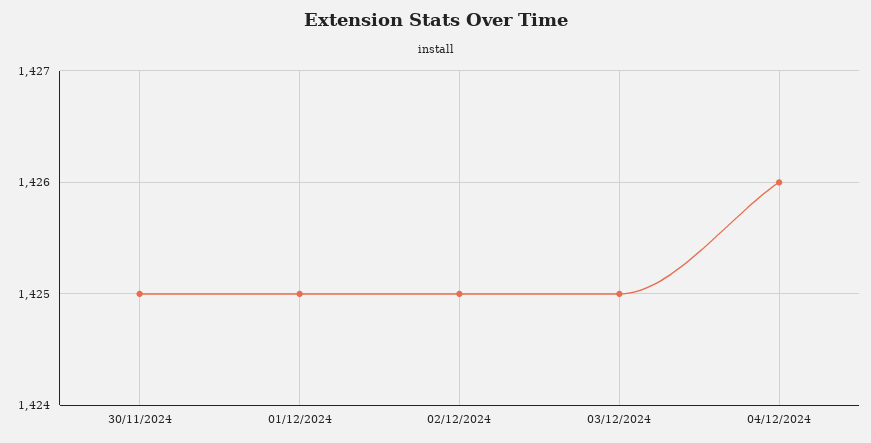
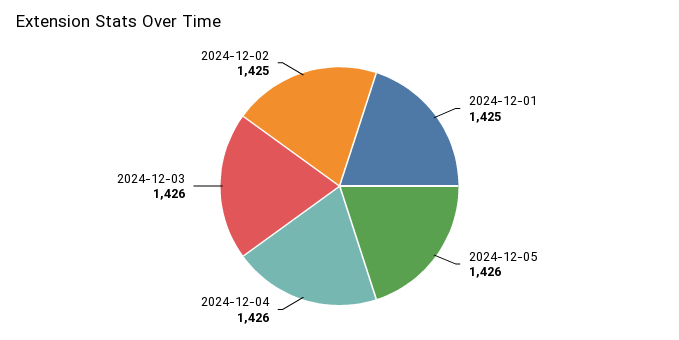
30/11/2024: 1425 -> none
03/12/2024: 1425 -> 1426
2024-12-05: none -> 1426

